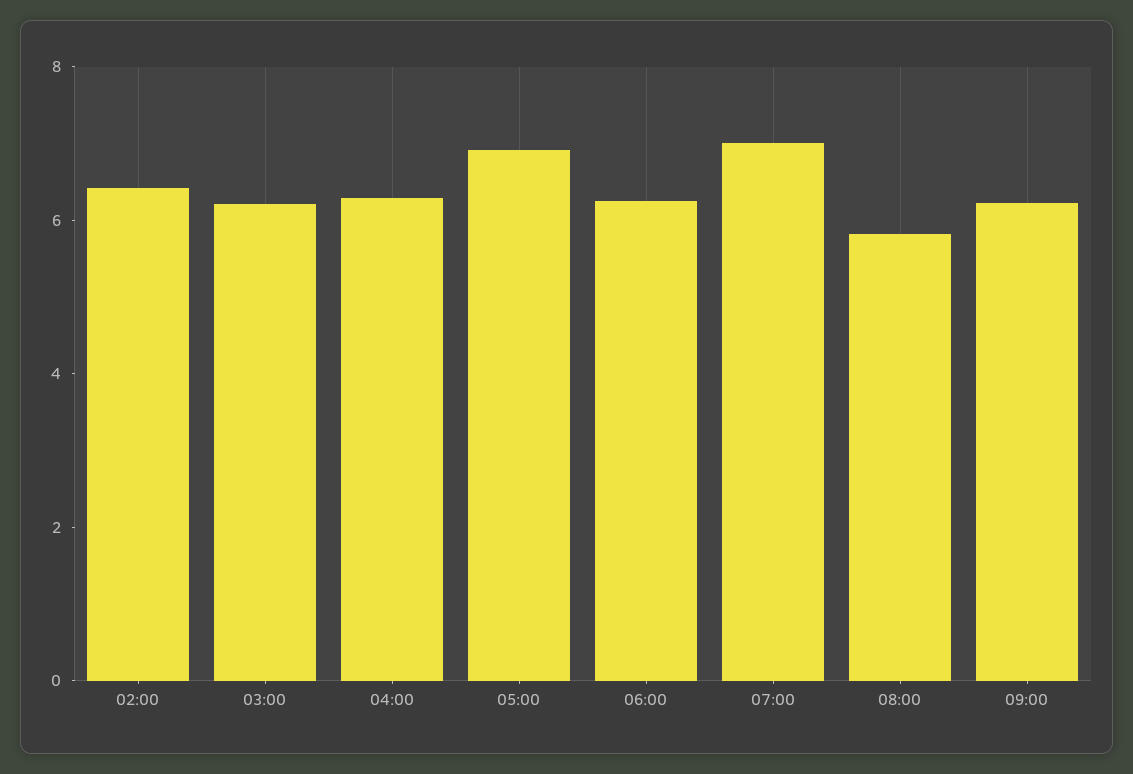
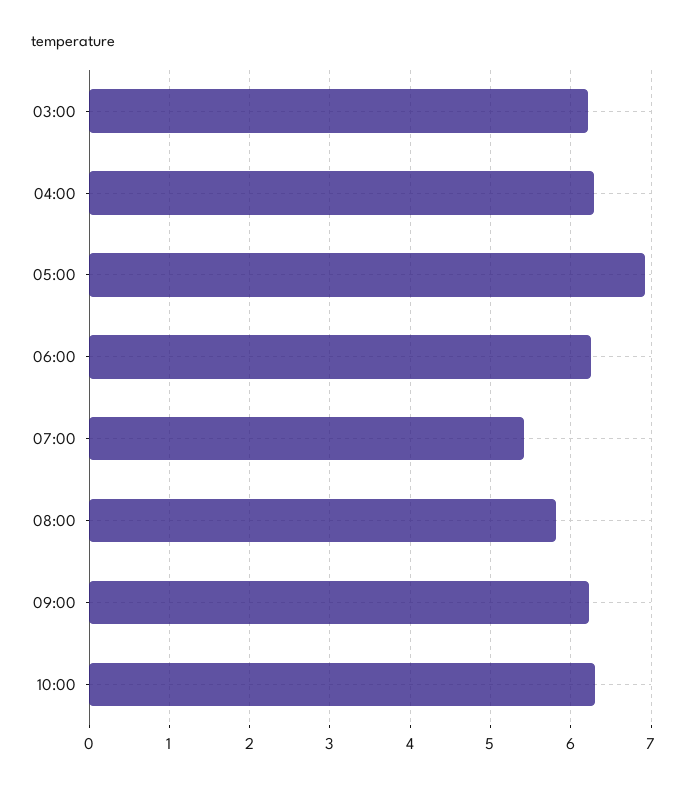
02:00: 6.5 -> none
07:00: 7 -> 5.4
10:00: none -> 6.3

